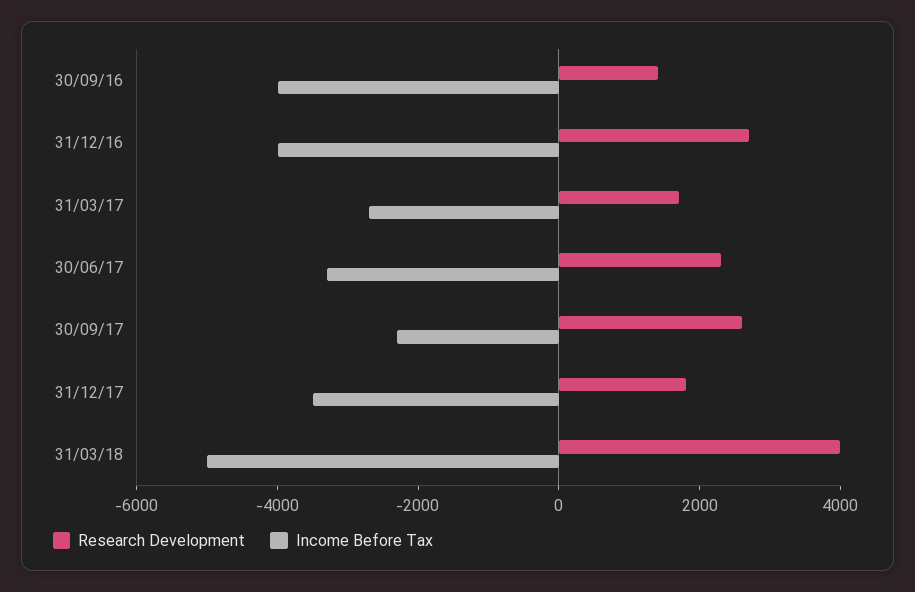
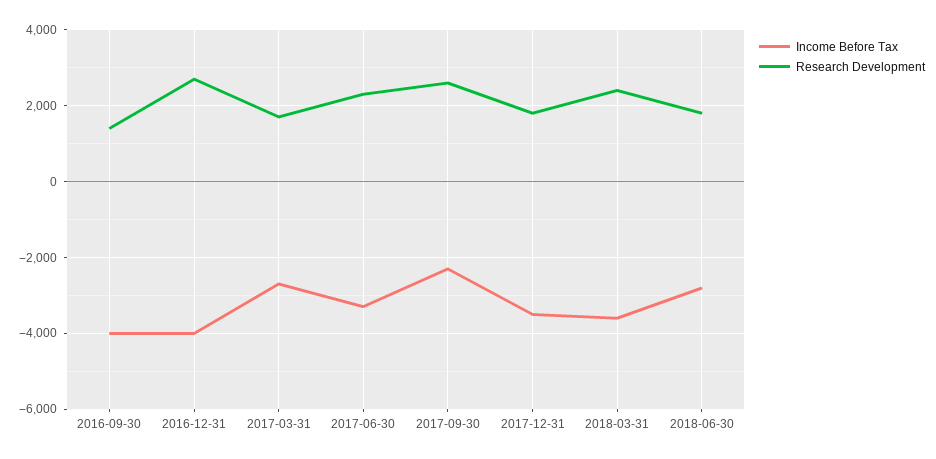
Research Development, 31/03/18: 4000 -> 2400
Income Before Tax, 31/03/18: -5000 -> -3600
Income Before Tax, 2018-06-30: none -> -2800
Research Development, 2018-06-30: none -> 1800

